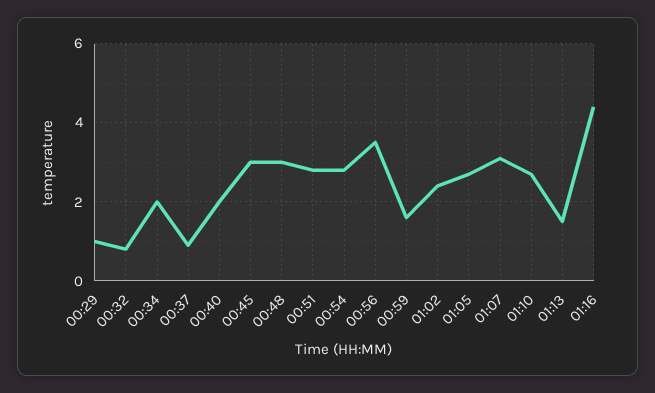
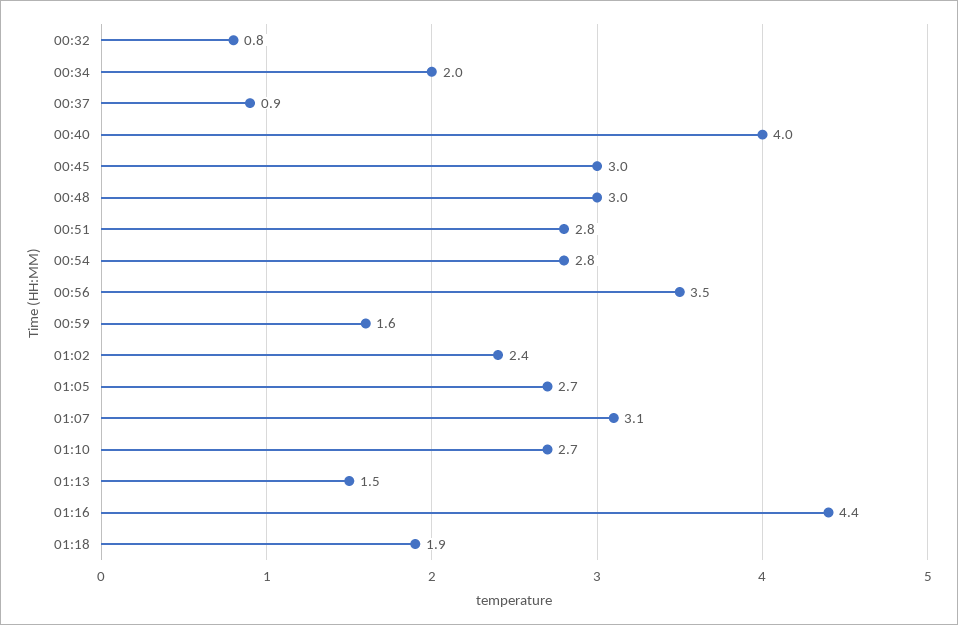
00:29: 1 -> none
00:40: 2 -> 4
01:18: none -> 1.9

